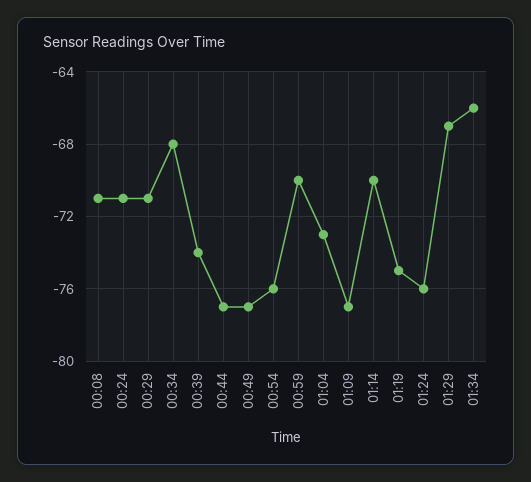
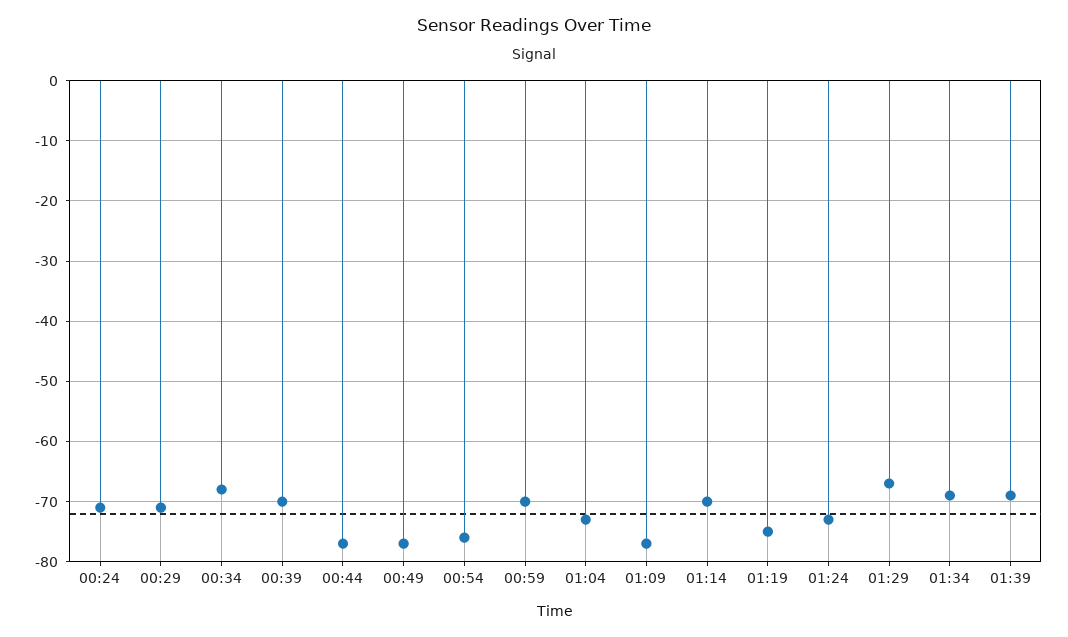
00:08: -71 -> none
00:39: -74 -> -70
01:24: -76 -> -73
01:34: -66 -> -69
01:39: none -> -69

